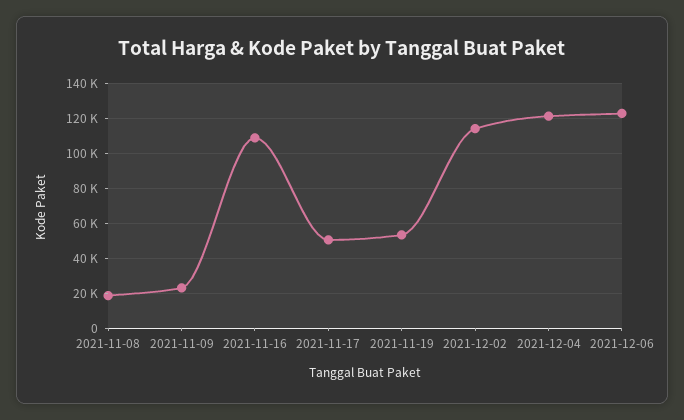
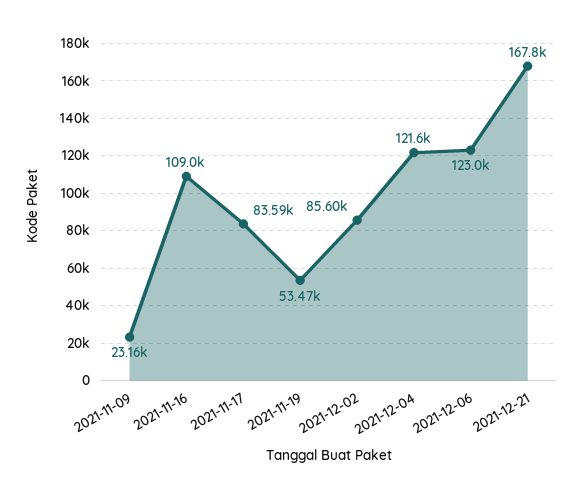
2021-11-08: 20000 -> none
2021-11-17: 50000 -> 83590
2021-12-02: 115000 -> 85600
2021-12-21: none -> 167800

